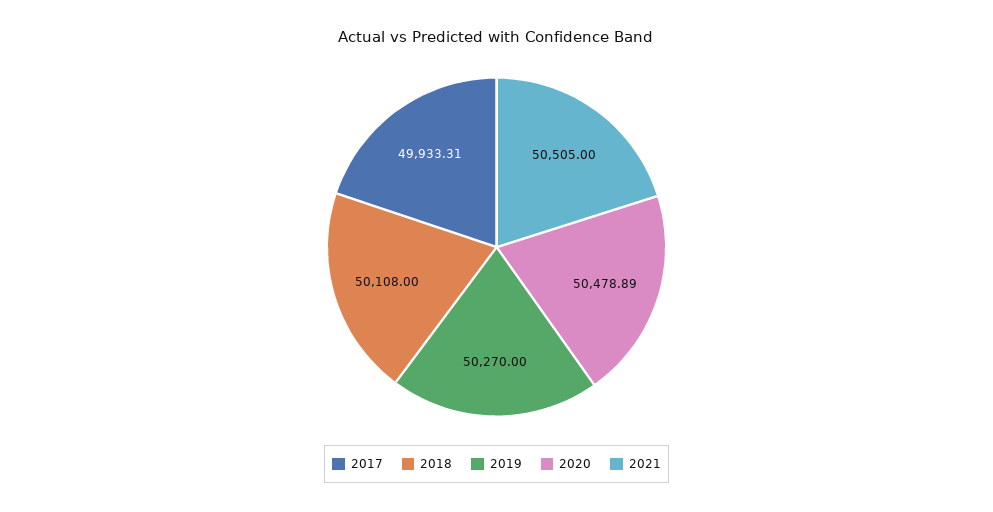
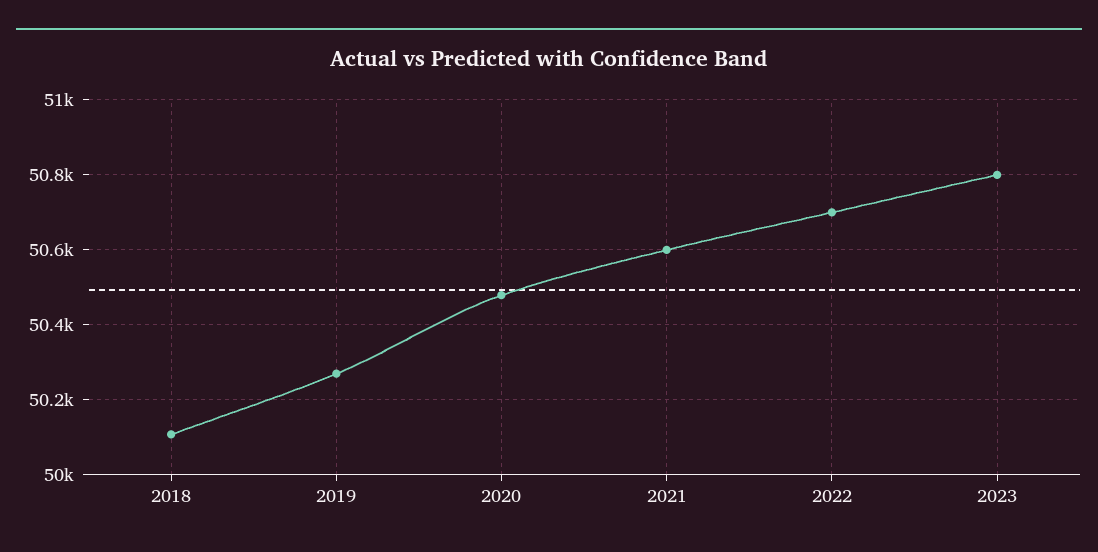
2017: 49933.31 -> none
2021: 50505 -> 50600
2022: none -> 50700
2023: none -> 50800

